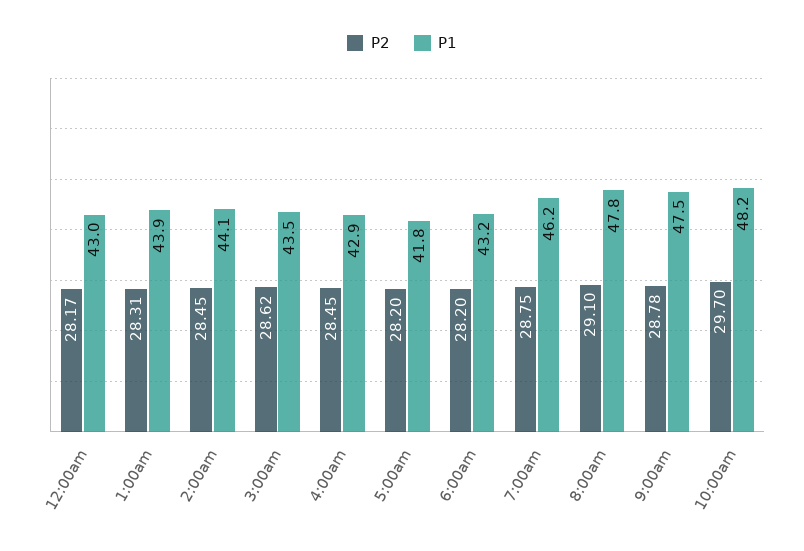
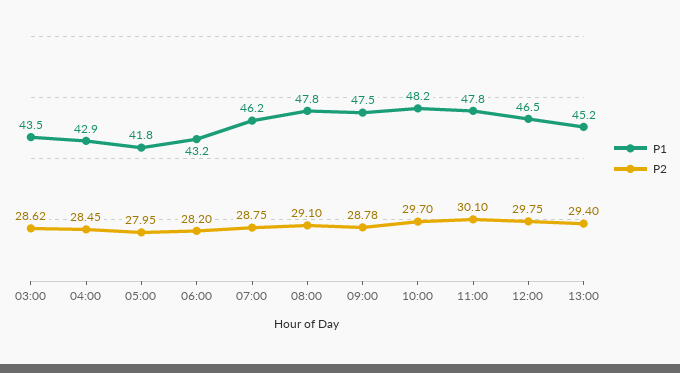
P2, 12:00am: 28.17 -> none
P1, 12:00am: 43 -> none
P2, 1:00am: 28.31 -> none
P1, 1:00am: 43.9 -> none
P2, 2:00am: 28.45 -> none
P1, 2:00am: 44.1 -> none
P2, 5:00am: 28.2 -> 27.95
P1, 11:00: none -> 47.8
P2, 11:00: none -> 30.1
P1, 12:00: none -> 46.5
P2, 12:00: none -> 29.75
P1, 13:00: none -> 45.2
P2, 13:00: none -> 29.4

